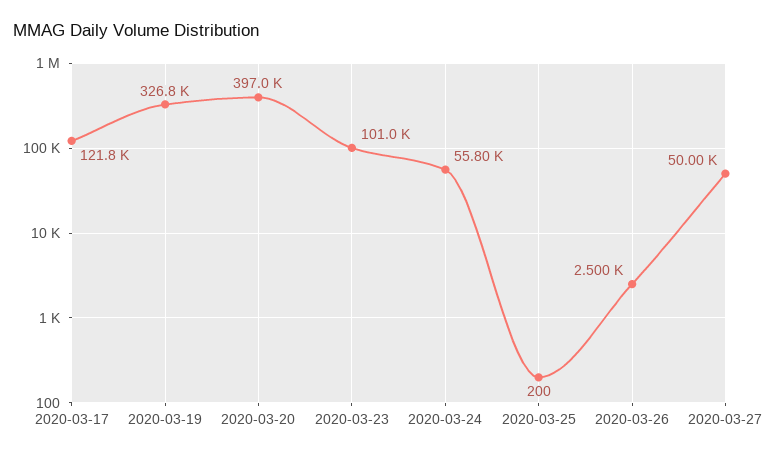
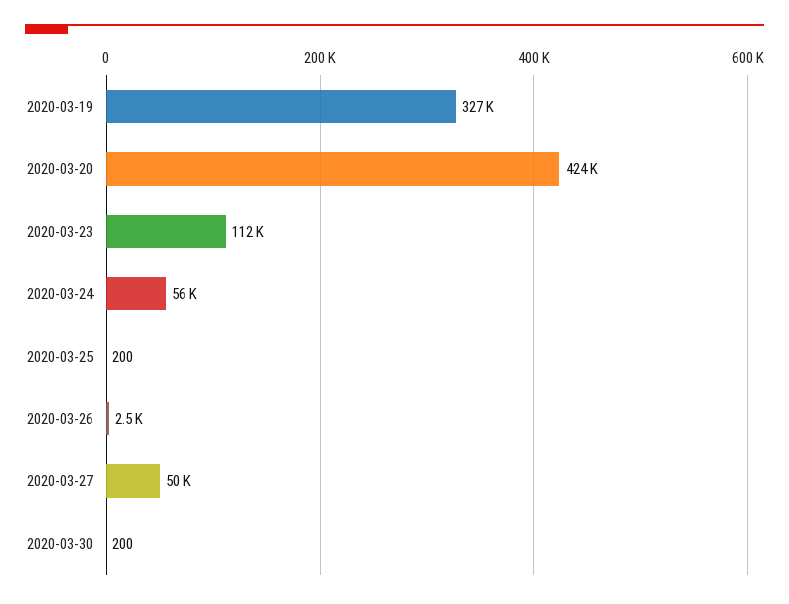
2020-03-17: 121800 -> none
2020-03-20: 397000 -> 424000
2020-03-23: 101000 -> 112000
2020-03-30: none -> 200

